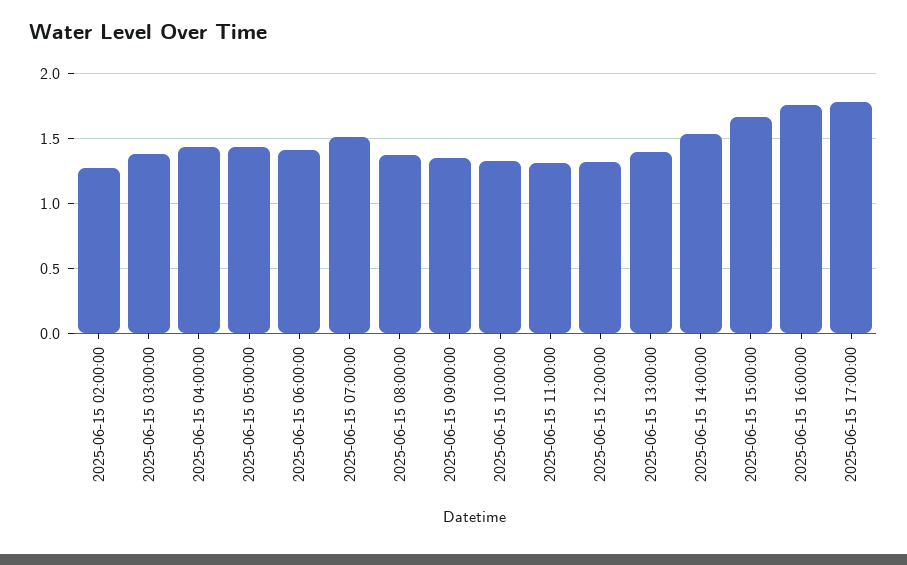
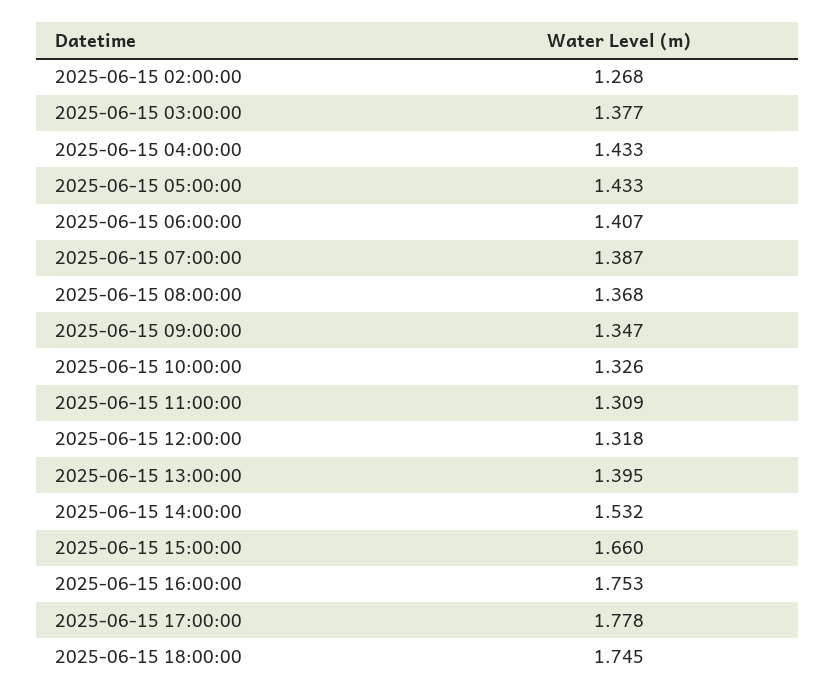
2025-06-15 07:00:00: 1.5 -> 1.387
2025-06-15 18:00:00: none -> 1.745

